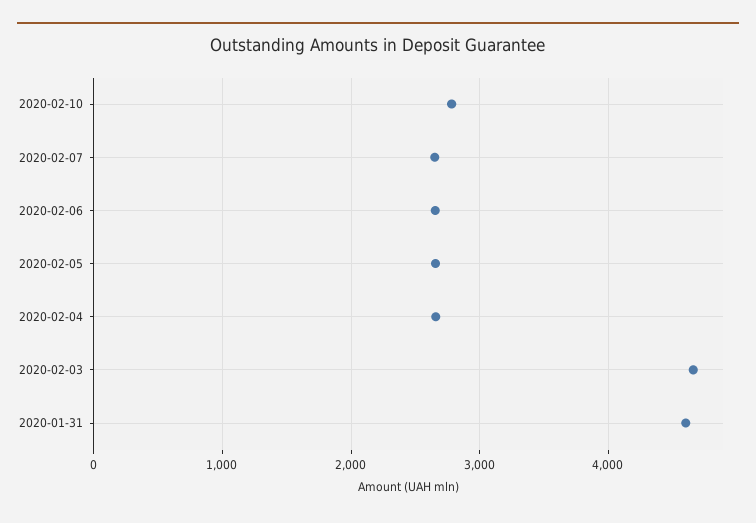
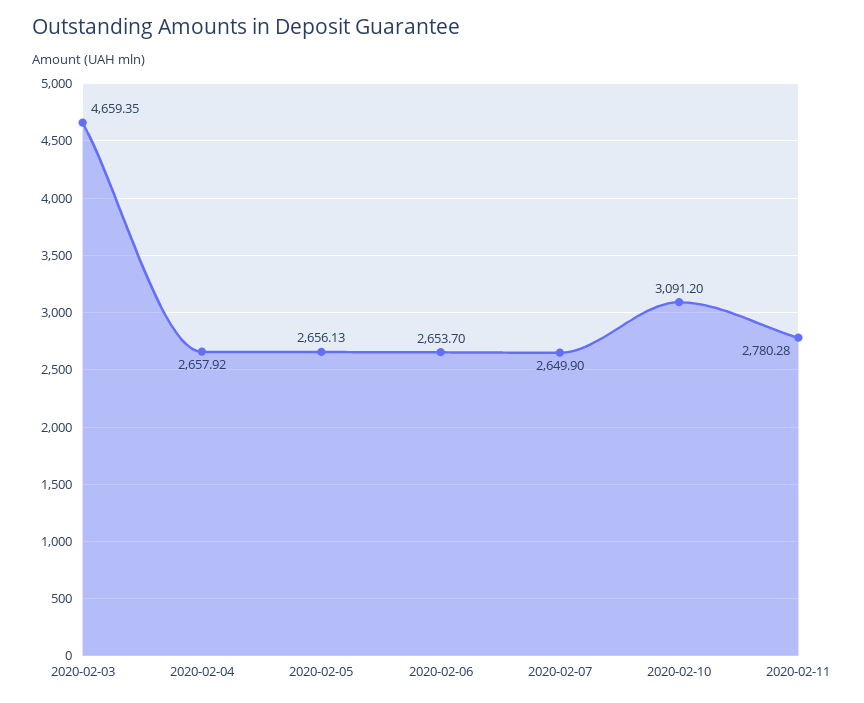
2020-02-10: 2800 -> 3091.2
2020-01-31: 4600 -> none
2020-02-11: none -> 2780.28

